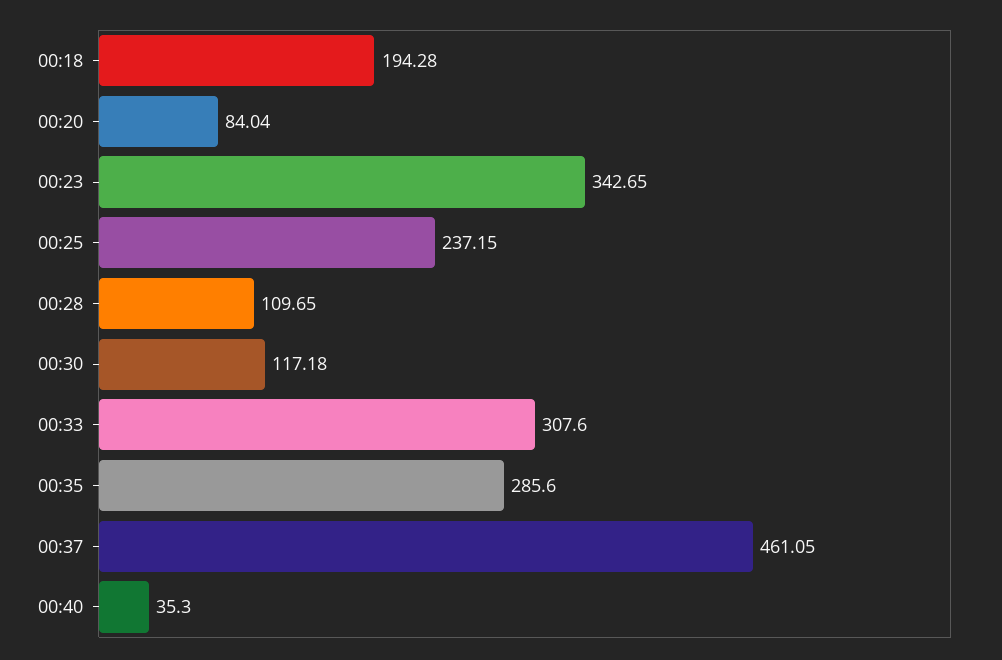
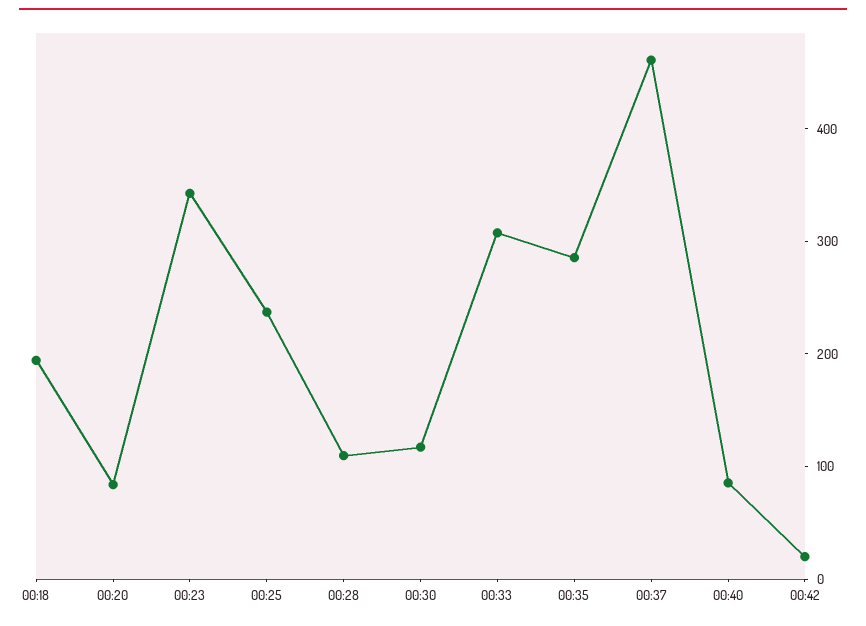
00:40: 35.3 -> 80
00:42: none -> 20

